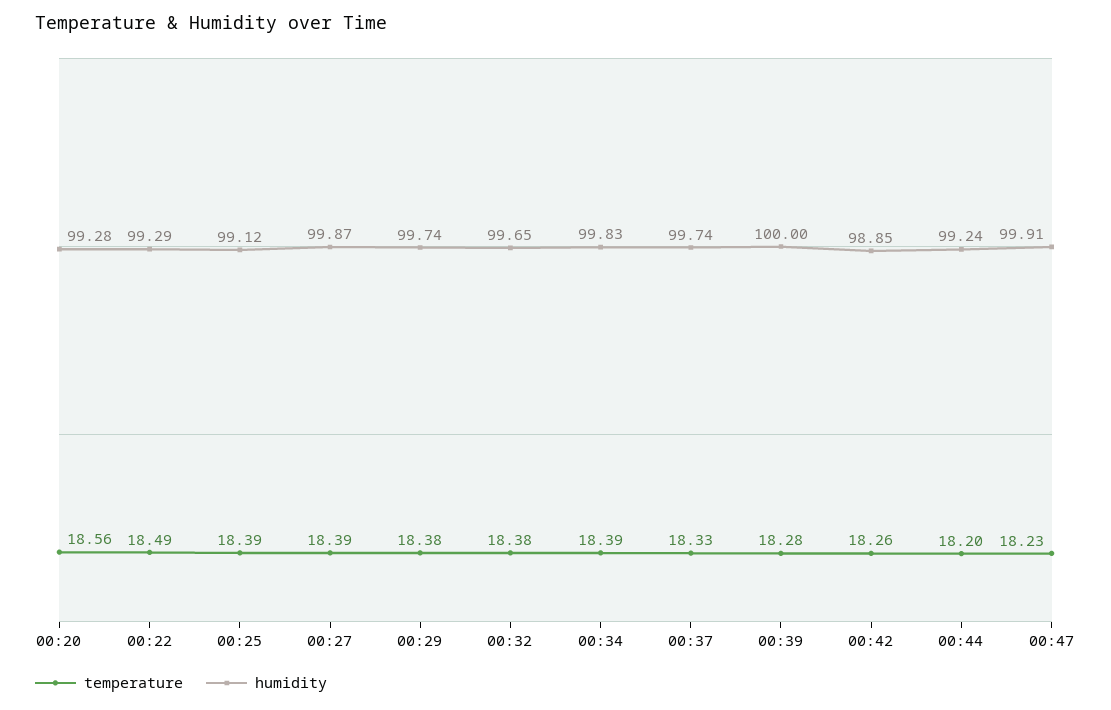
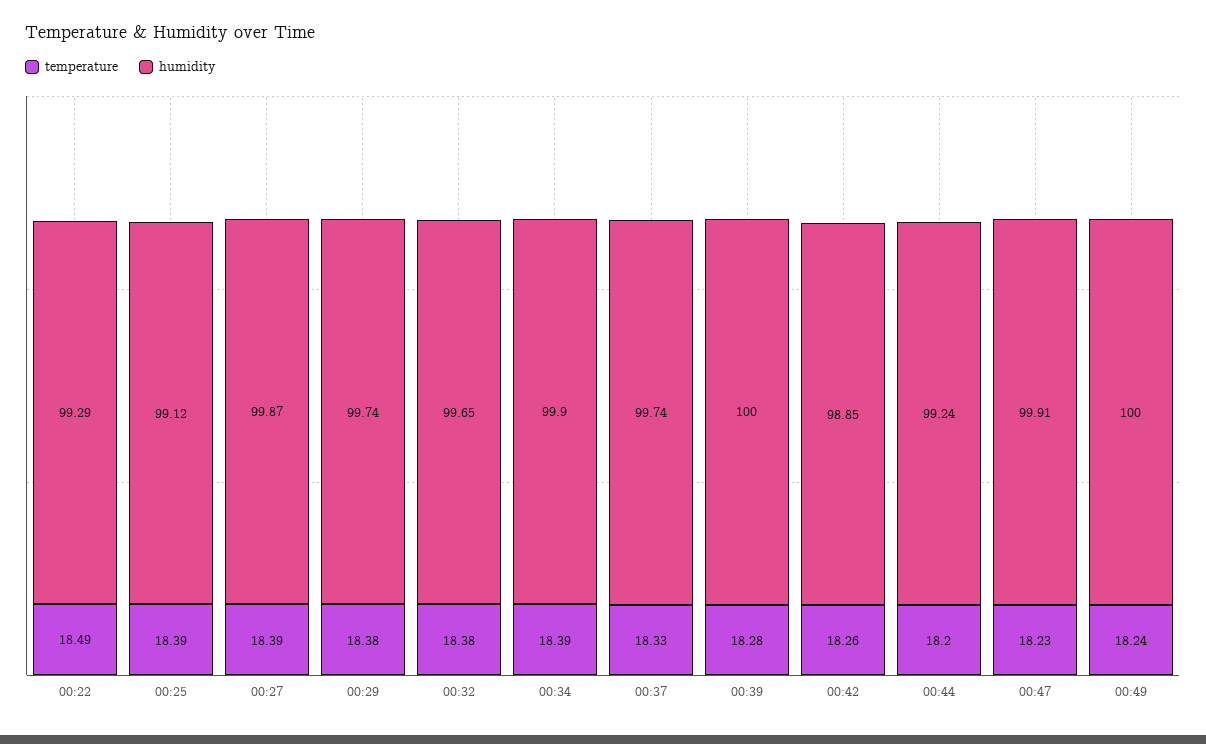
temperature, 00:20: 18.56 -> none
humidity, 00:20: 99.28 -> none
humidity, 00:34: 99.83 -> 99.9
temperature, 00:49: none -> 18.24
humidity, 00:49: none -> 100

